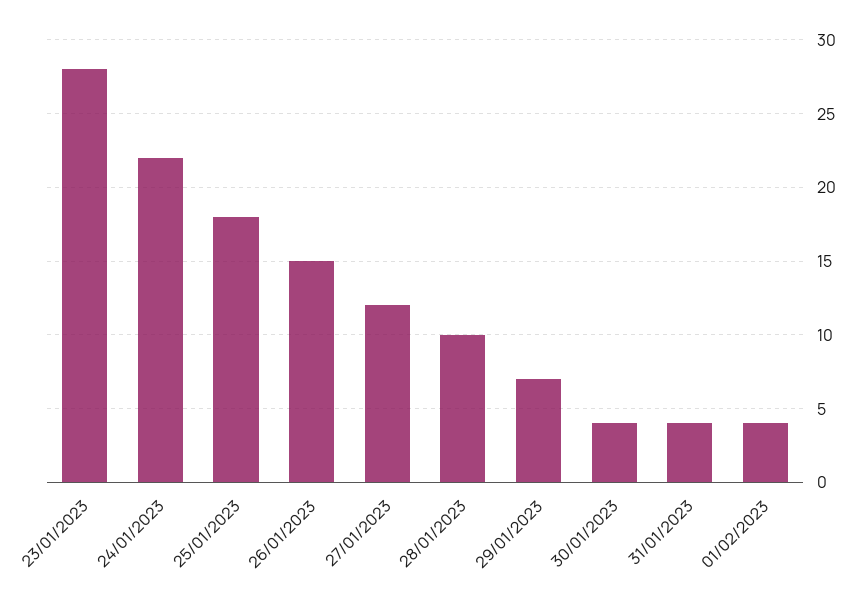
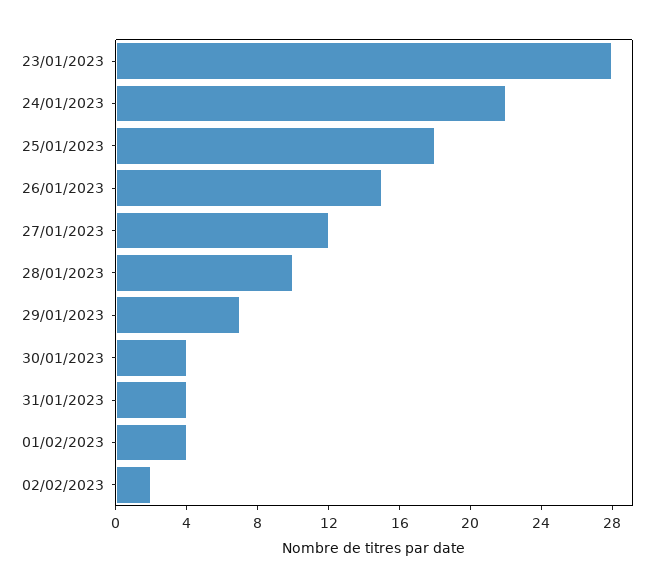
02/02/2023: none -> 2

